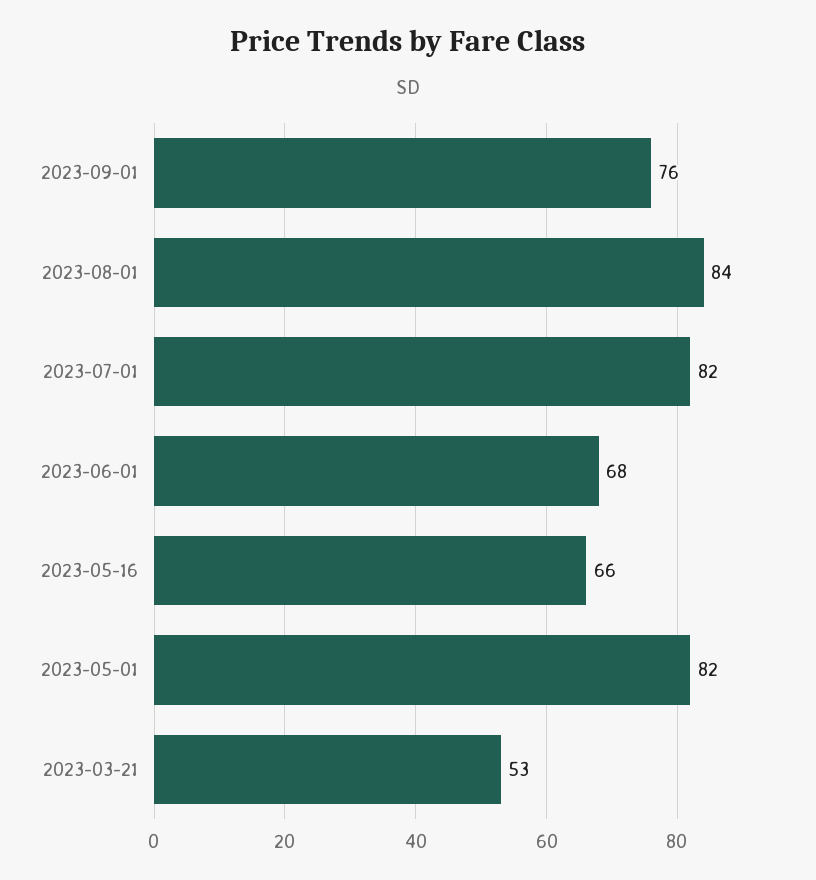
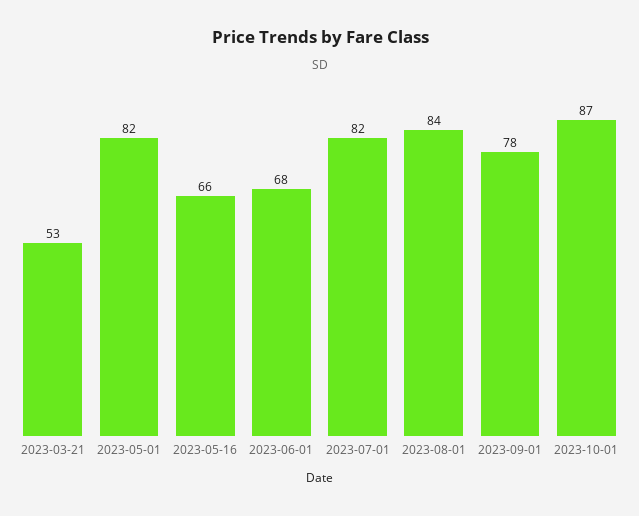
2023-09-01: 76 -> 78
2023-10-01: none -> 87

